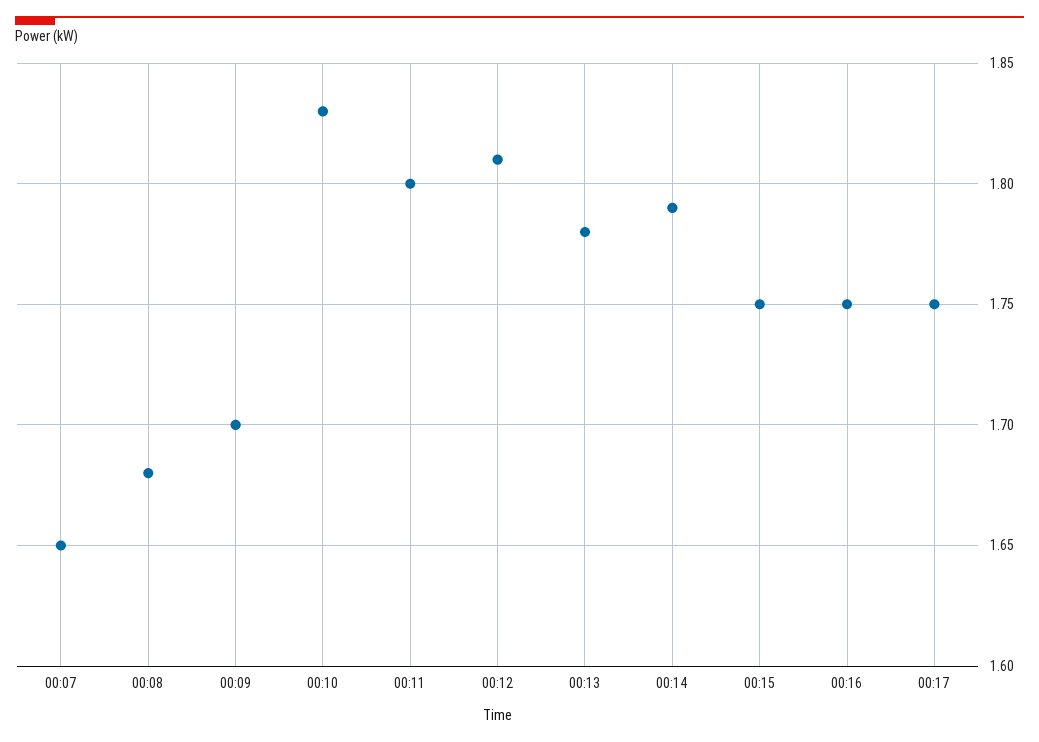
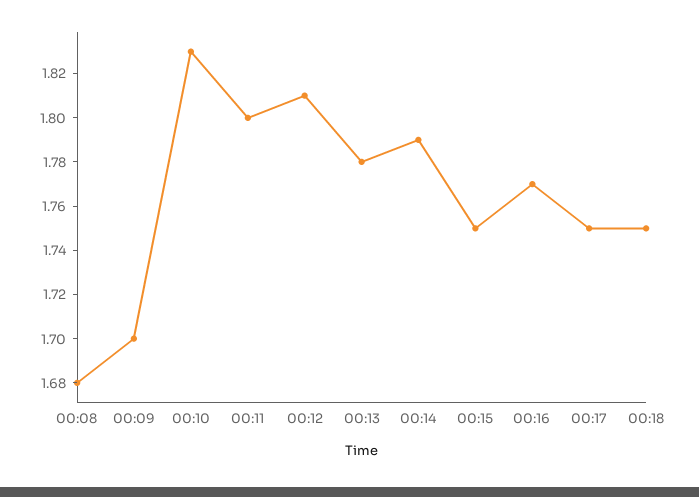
00:07: 1.65 -> none
00:16: 1.75 -> 1.77
00:18: none -> 1.75

